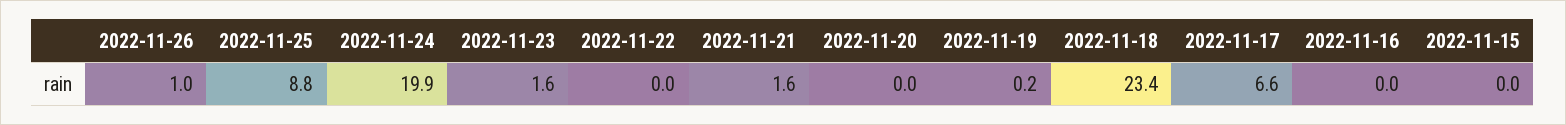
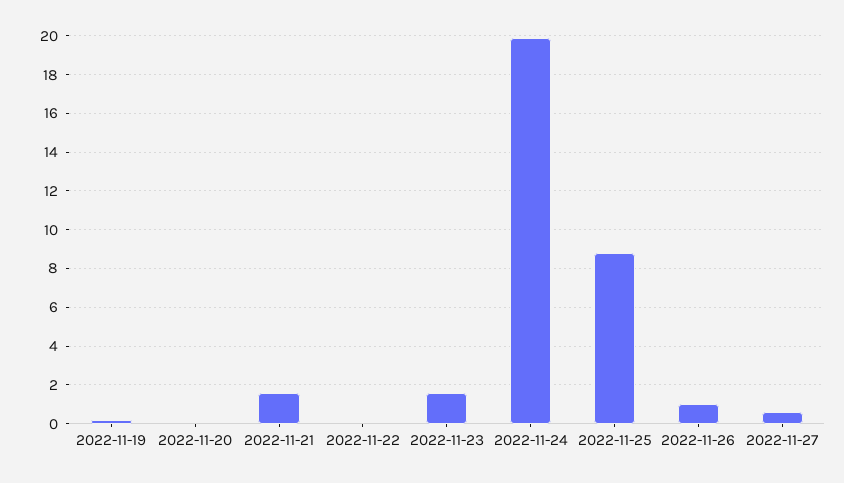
2022-11-18: 23.4 -> none
2022-11-17: 6.6 -> none
2022-11-16: 0 -> none
2022-11-15: 0 -> none
2022-11-27: none -> 0.5

